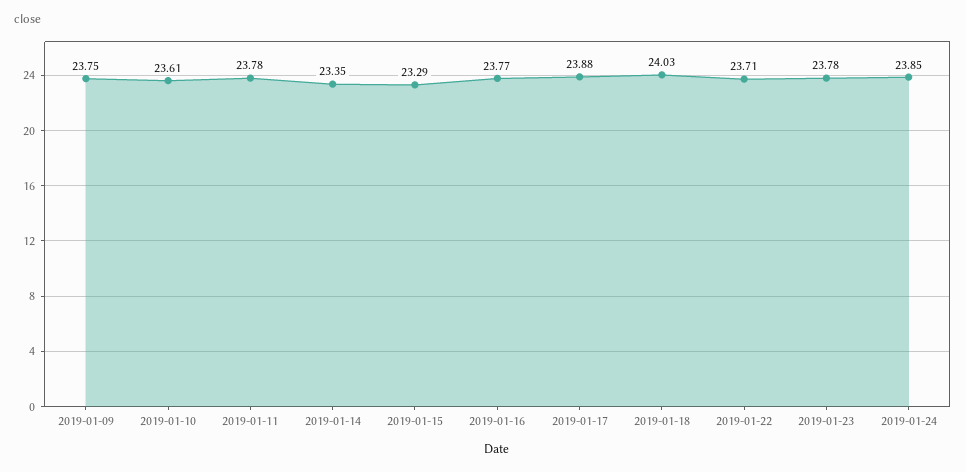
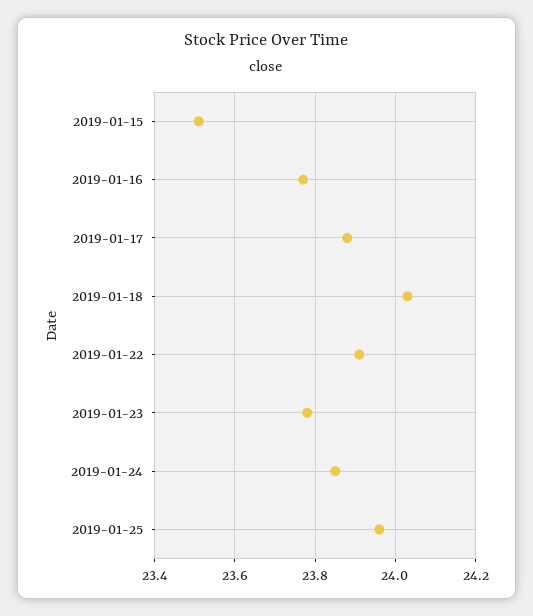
2019-01-09: 23.75 -> none
2019-01-10: 23.61 -> none
2019-01-11: 23.78 -> none
2019-01-14: 23.35 -> none
2019-01-15: 23.29 -> 23.5
2019-01-22: 23.71 -> 23.9
2019-01-25: none -> 23.95

